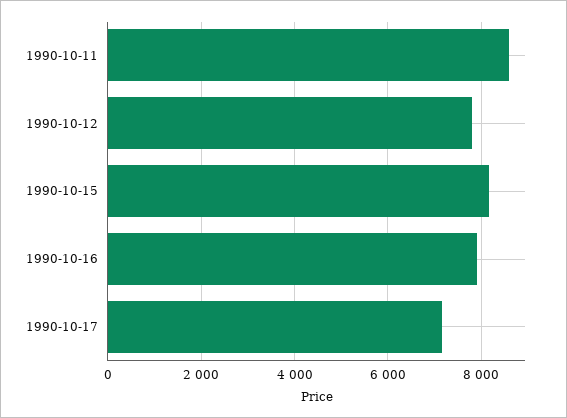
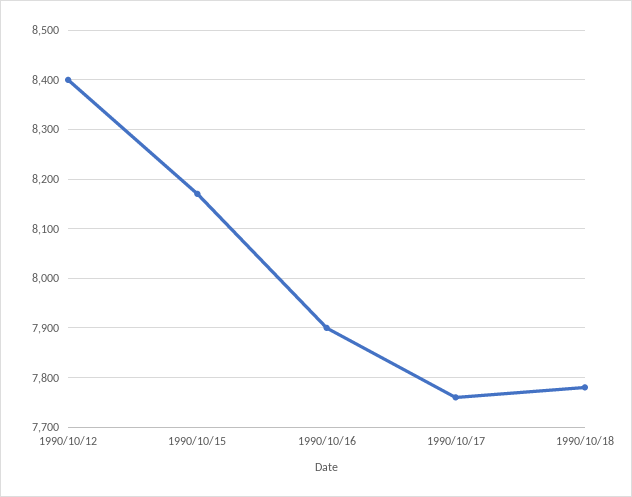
1990-10-11: 8600 -> none
1990-10-12: 7800 -> 8400
1990-10-17: 7200 -> 7760
1990/10/18: none -> 7780

